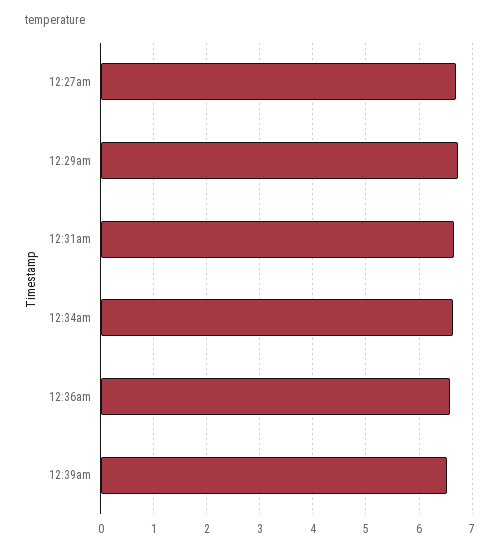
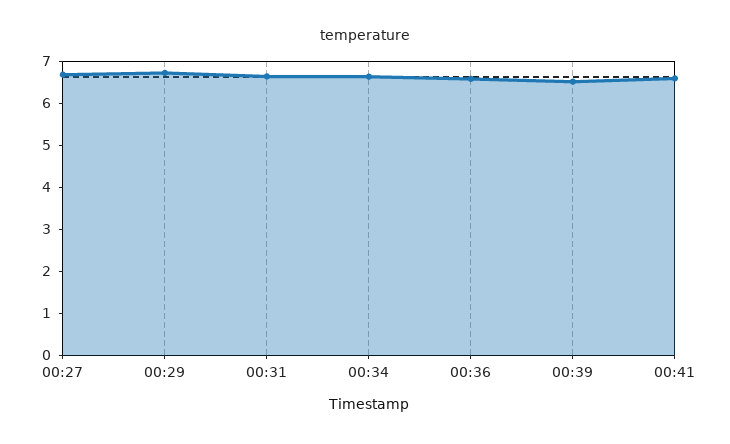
00:41: none -> 6.6

